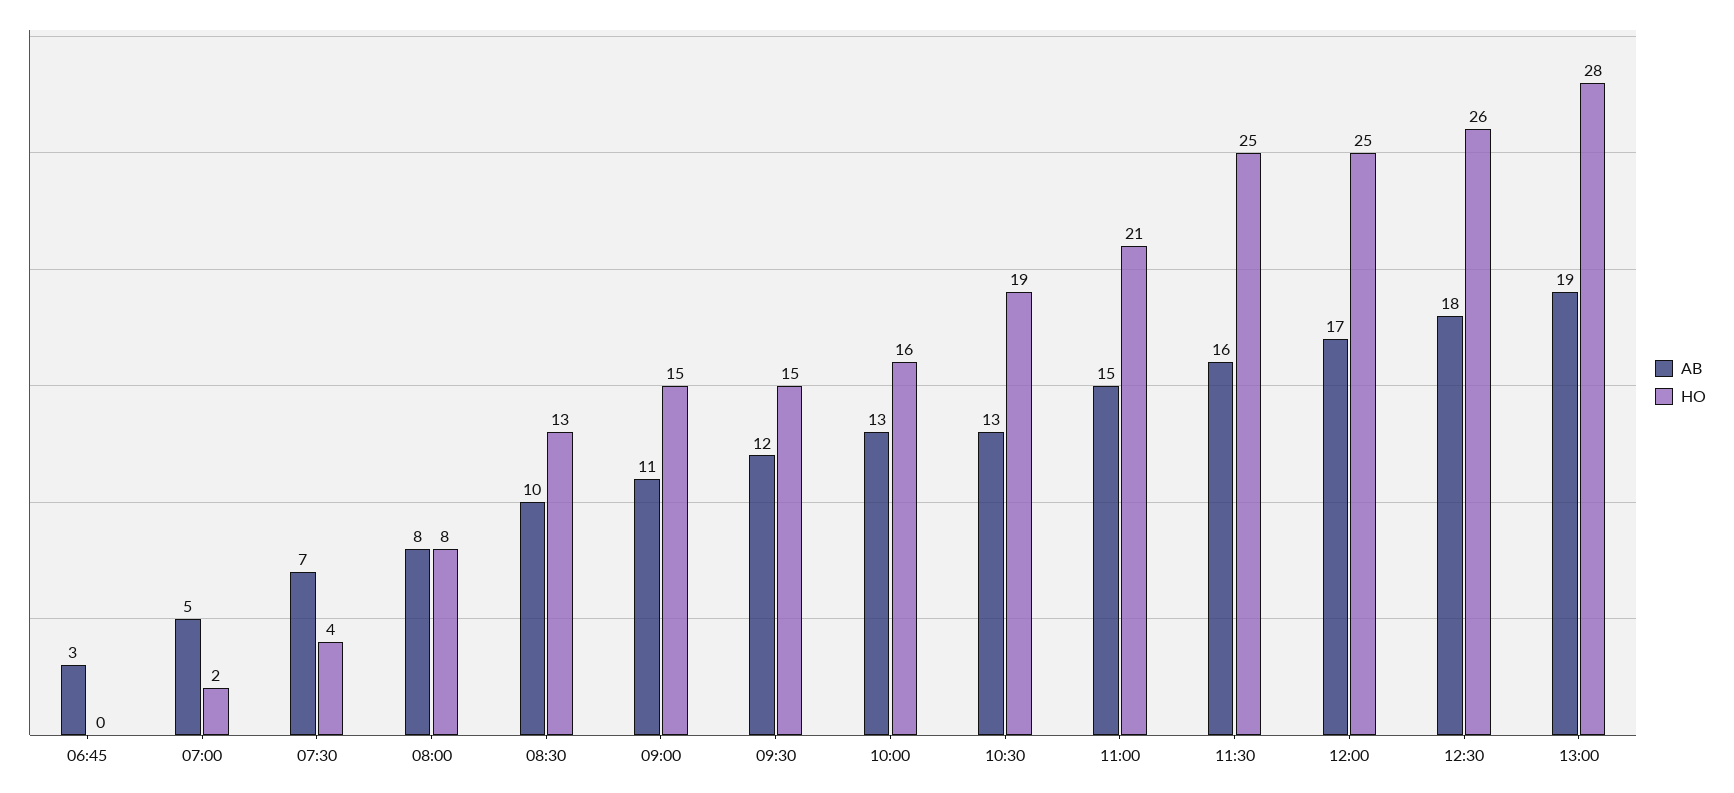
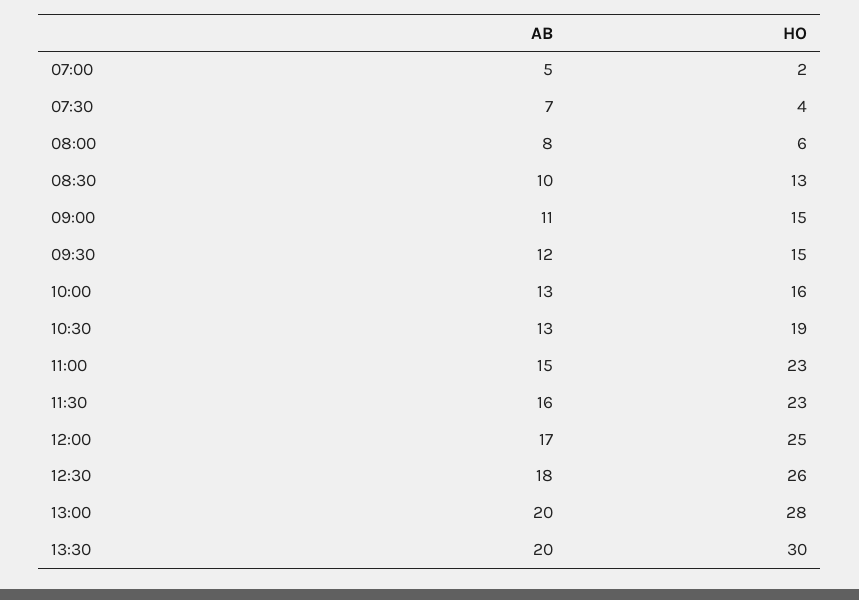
AB, 06:45: 3 -> none
HO, 06:45: 0 -> none
HO, 08:00: 8 -> 6
HO, 11:00: 21 -> 23
HO, 11:30: 25 -> 23
AB, 13:00: 19 -> 20
AB, 13:30: none -> 20
HO, 13:30: none -> 30

